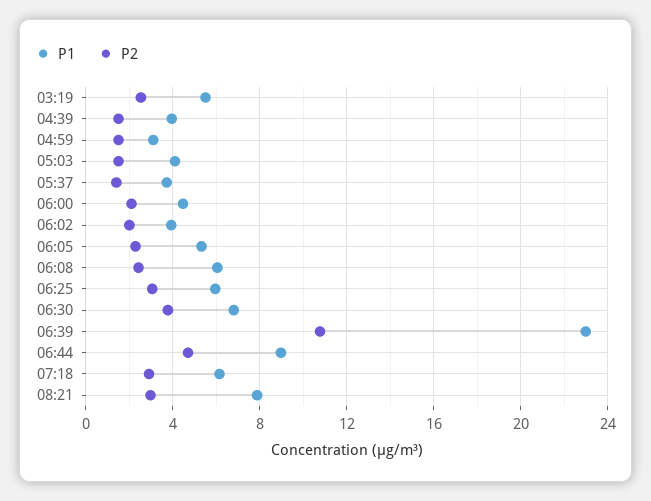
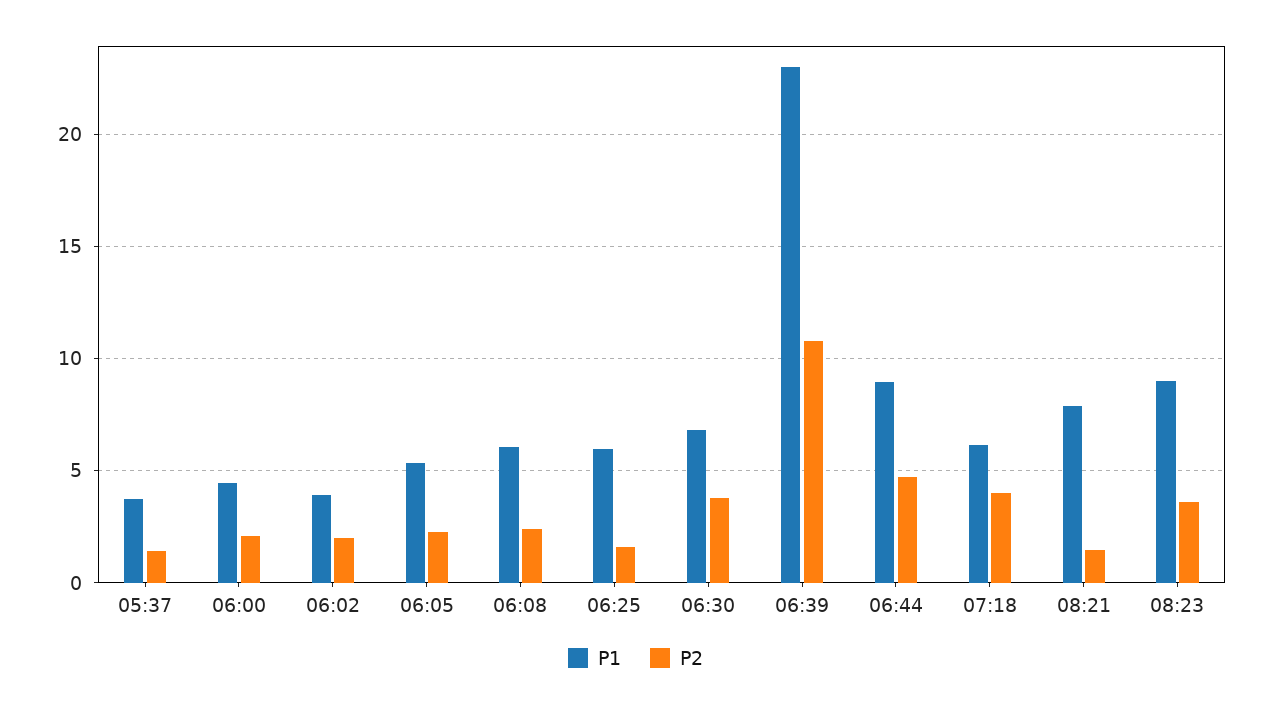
P1, 03:19: 5.5 -> none
P2, 03:19: 2.5 -> none
P1, 04:39: 4 -> none
P2, 04:39: 1.5 -> none
P1, 04:59: 3 -> none
P2, 04:59: 1.5 -> none
P1, 05:03: 4 -> none
P2, 05:03: 1.5 -> none
P2, 06:25: 3 -> 1.5
P2, 07:18: 3 -> 4
P2, 08:21: 3 -> 1.5
P1, 08:23: none -> 9
P2, 08:23: none -> 3.5

